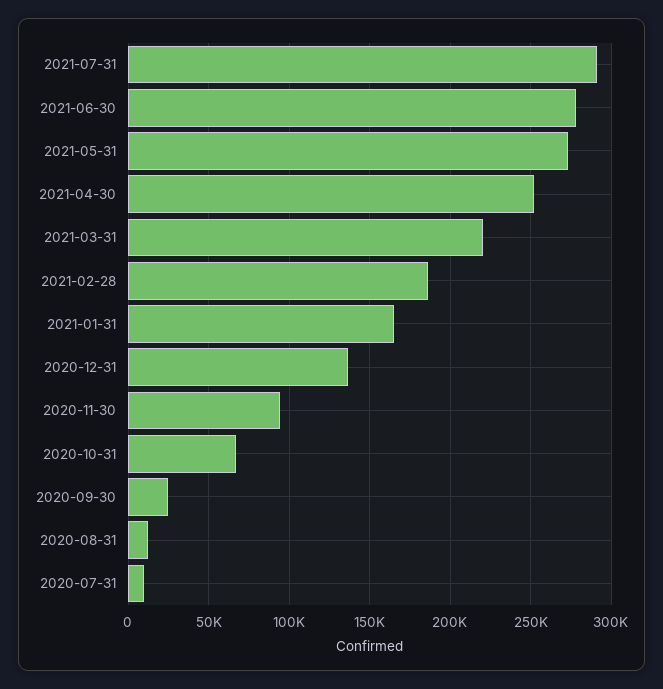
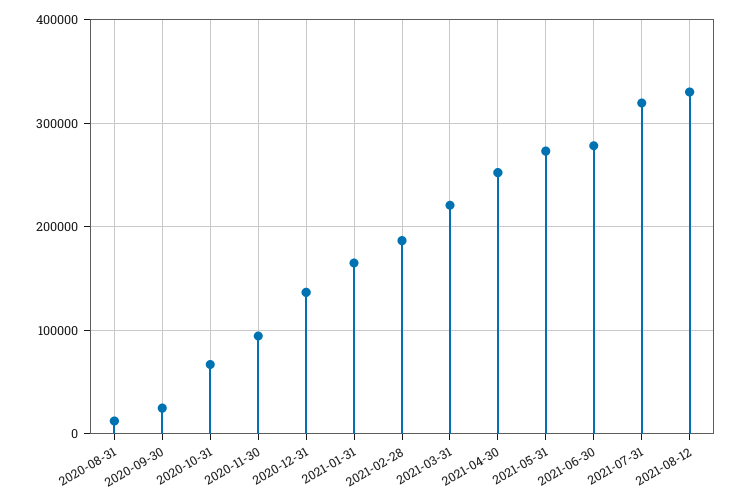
2021-07-31: 290000 -> 320000
2020-07-31: 10000 -> none
2021-08-12: none -> 330000

